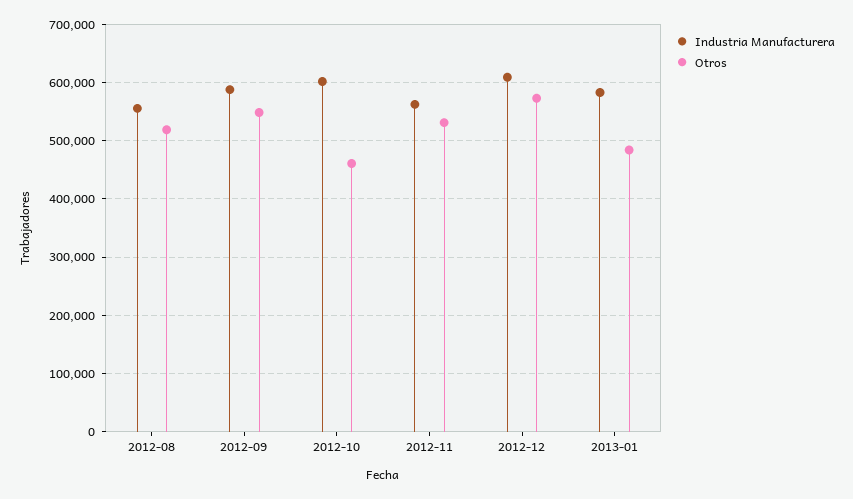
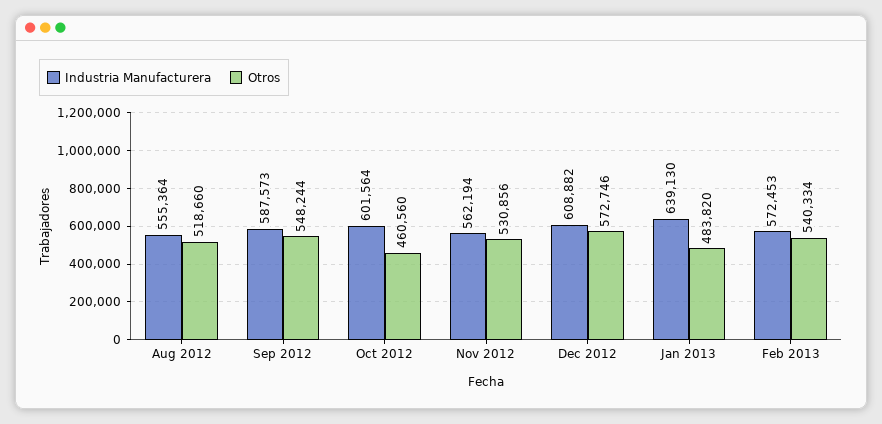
Industria Manufacturera, 2013-01: 580000 -> 639130
Industria Manufacturera, Feb 2013: none -> 572453
Otros, Feb 2013: none -> 540334

